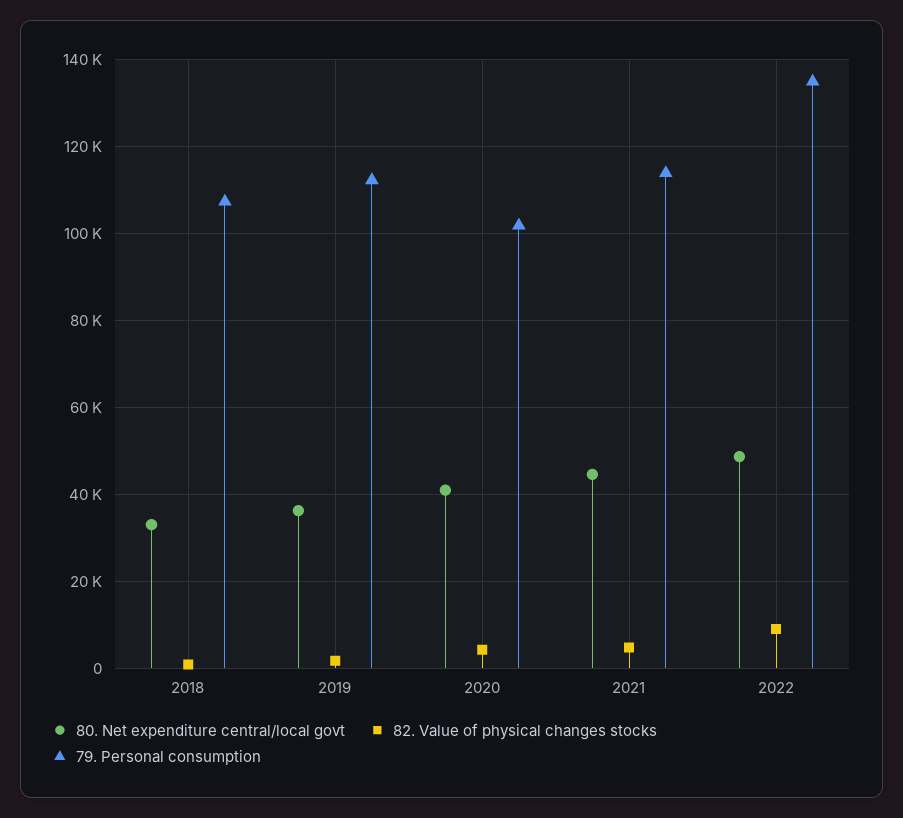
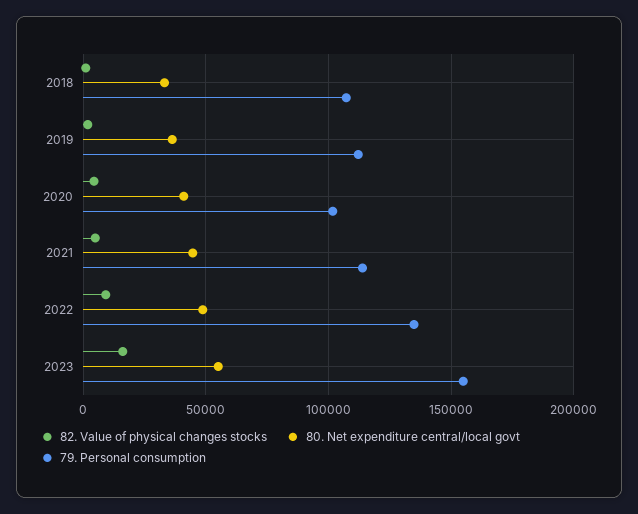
82. Value of physical changes stocks, 2023: none -> 15000
80. Net expenditure central/local govt, 2023: none -> 55000
79. Personal consumption, 2023: none -> 155000

